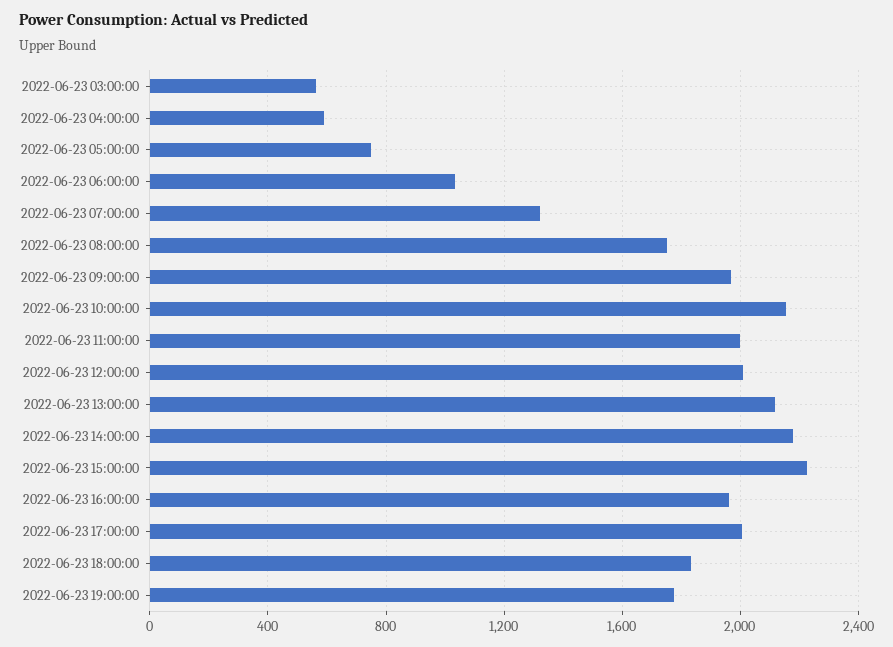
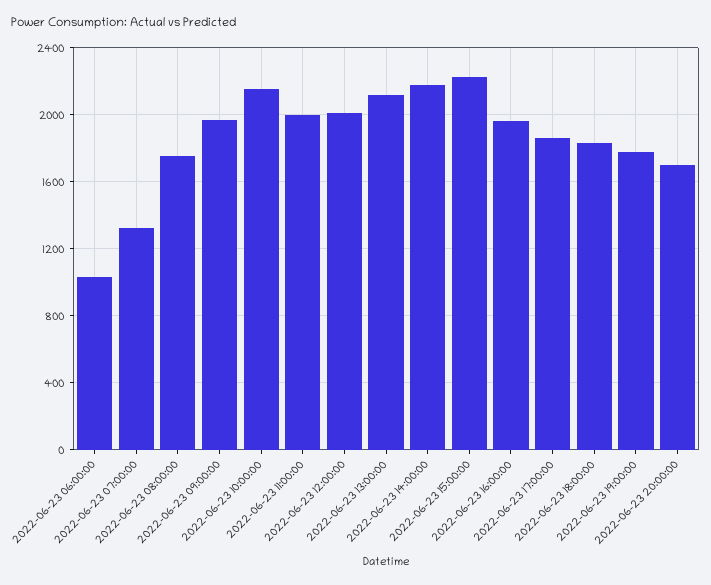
2022-06-23 03:00:00: 550 -> none
2022-06-23 04:00:00: 600 -> none
2022-06-23 05:00:00: 750 -> none
2022-06-23 17:00:00: 2000 -> 1850
2022-06-23 20:00:00: none -> 1700

